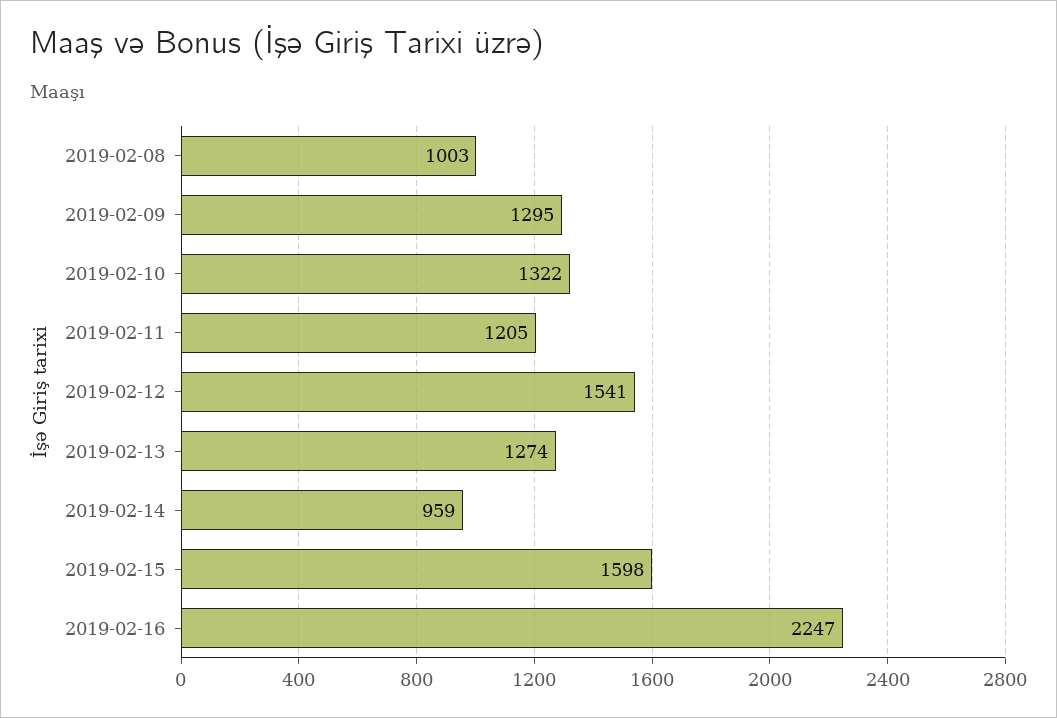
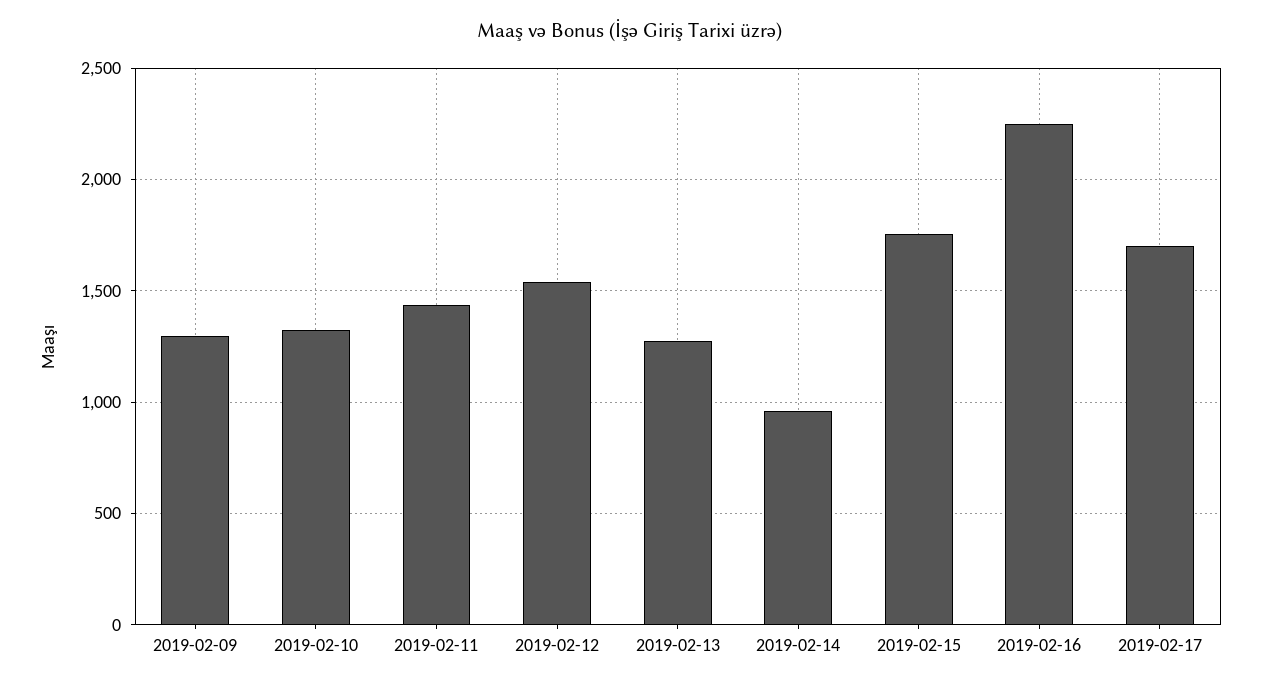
2019-02-08: 1003 -> none
2019-02-11: 1205 -> 1450
2019-02-15: 1598 -> 1750
2019-02-17: none -> 1700

